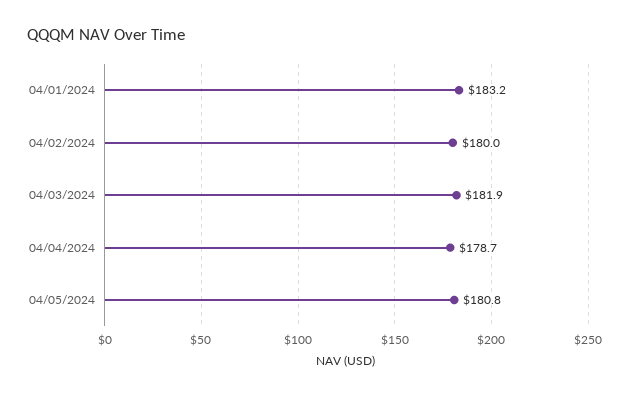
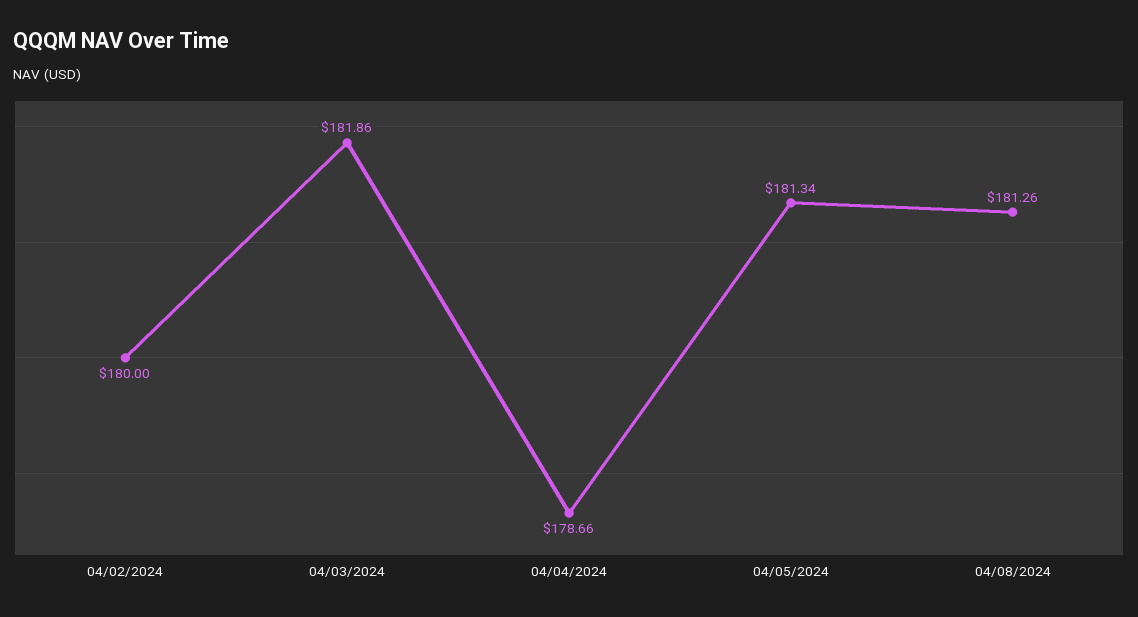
04/01/2024: 183.2 -> none
04/05/2024: 180.8 -> 181.34
04/08/2024: none -> 181.26

